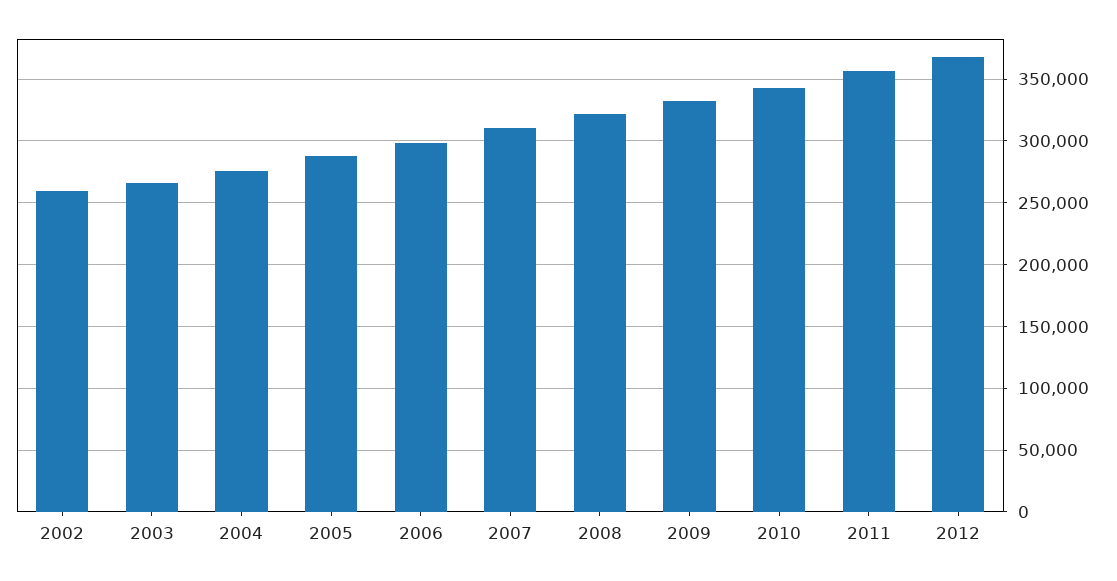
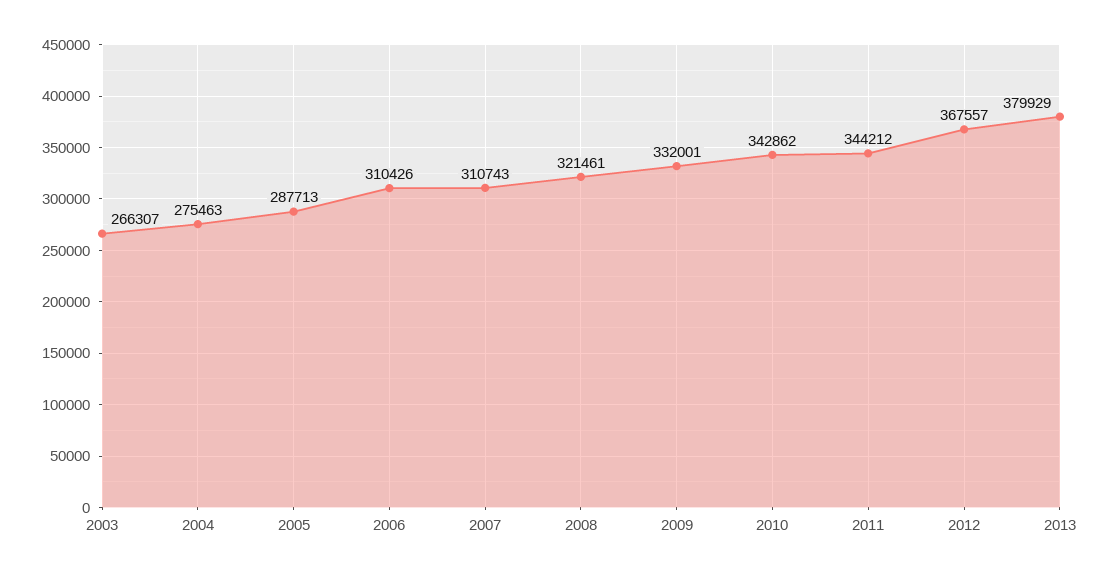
2002: 260000 -> none
2006: 300000 -> 310426
2011: 355000 -> 344212
2013: none -> 379929

